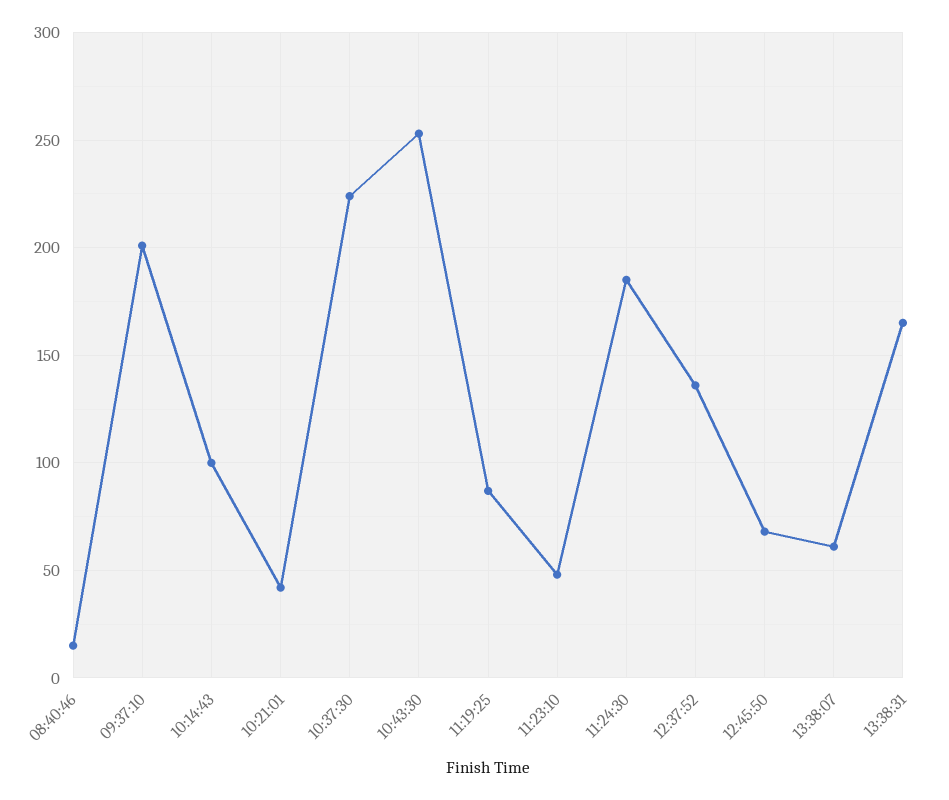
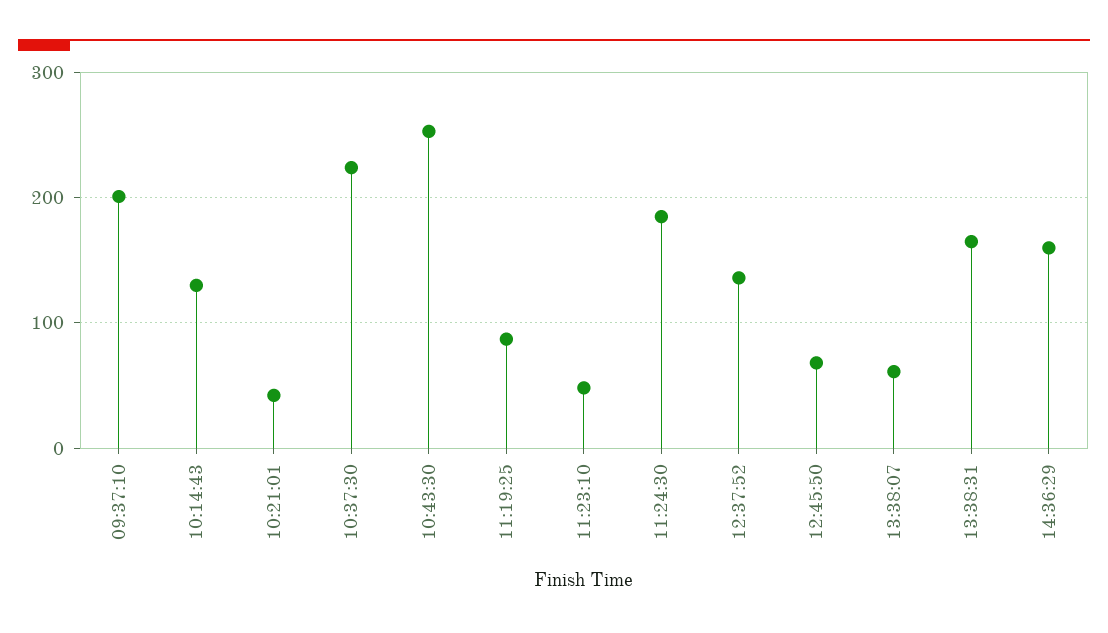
08:40:46: 15 -> none
10:14:43: 100 -> 130
14:36:29: none -> 160

